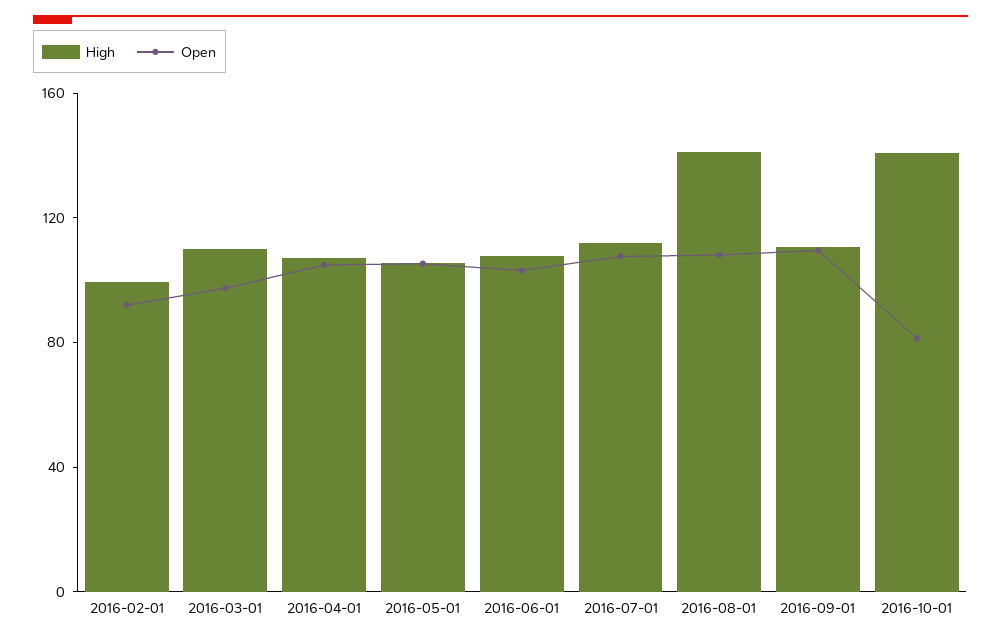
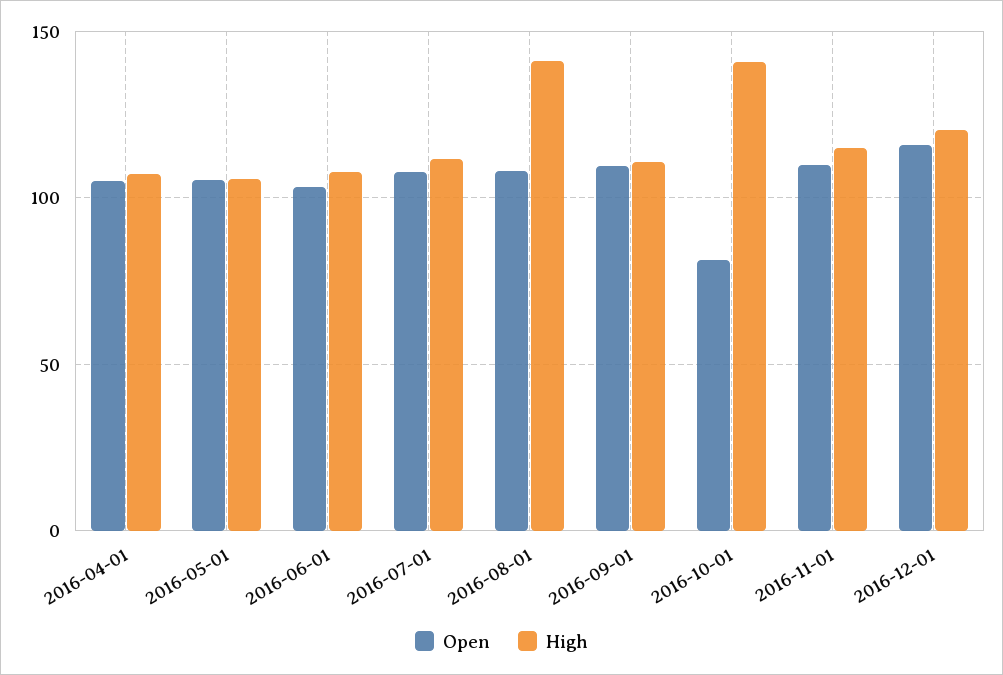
High, 2016-02-01: 100 -> none
Open, 2016-02-01: 90 -> none
High, 2016-03-01: 110 -> none
Open, 2016-03-01: 100 -> none
Open, 2016-11-01: none -> 110
High, 2016-11-01: none -> 115
Open, 2016-12-01: none -> 115
High, 2016-12-01: none -> 120

